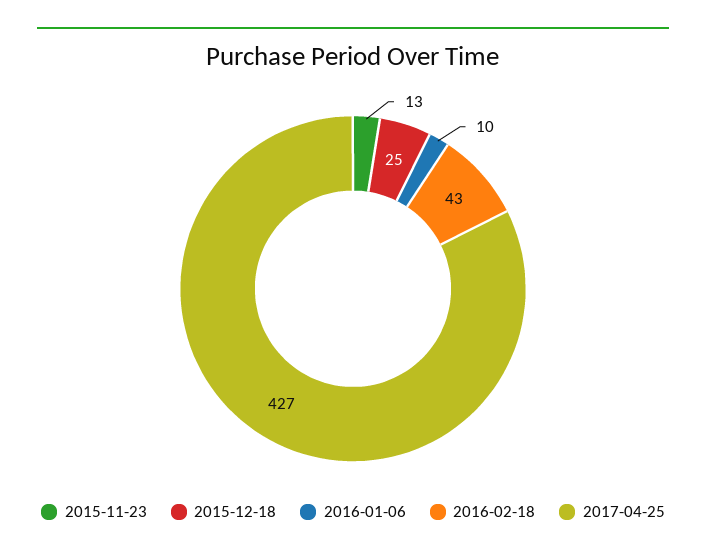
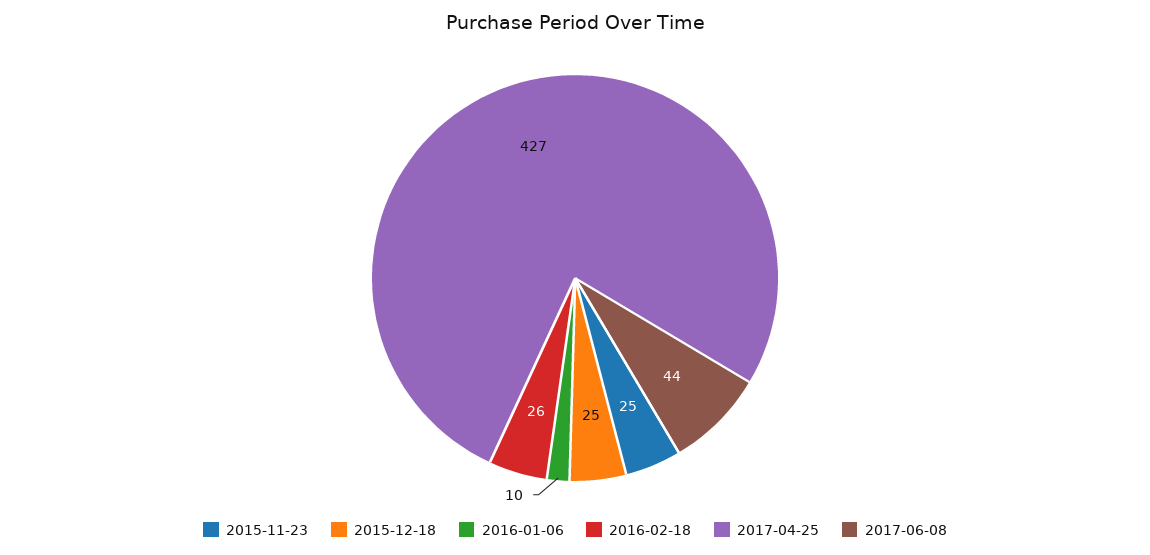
2015-11-23: 13 -> 25
2016-02-18: 43 -> 26
2017-06-08: none -> 44

